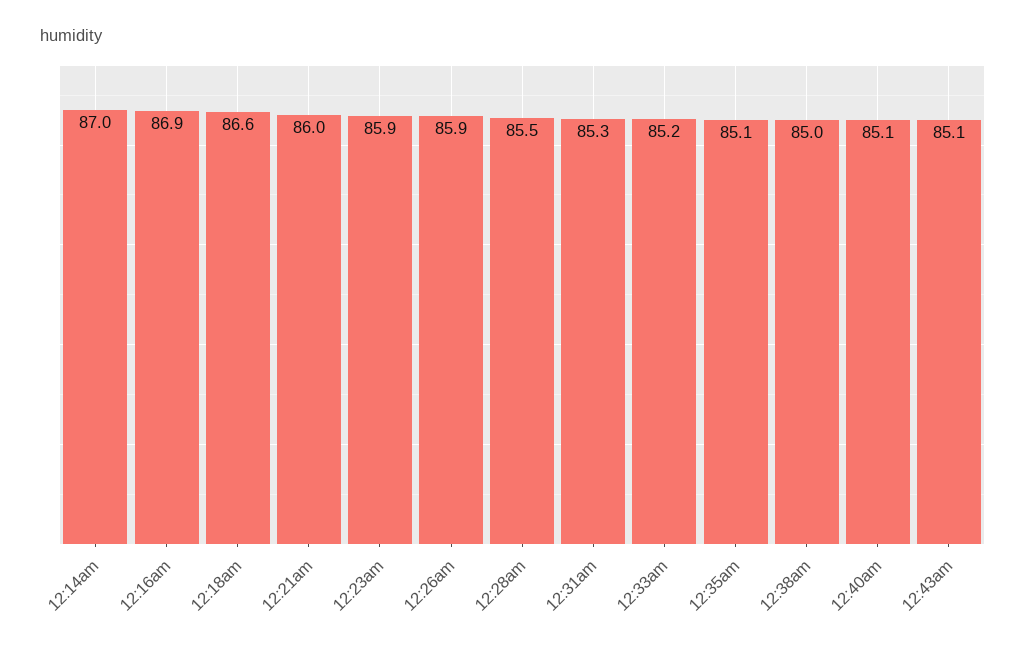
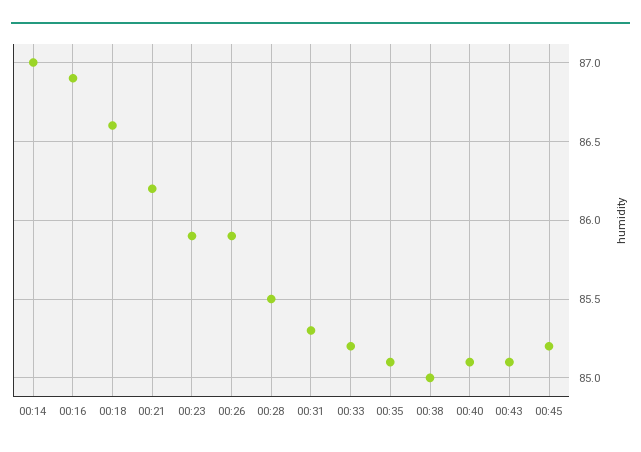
12:21am: 86 -> 86.2
00:45: none -> 85.2

